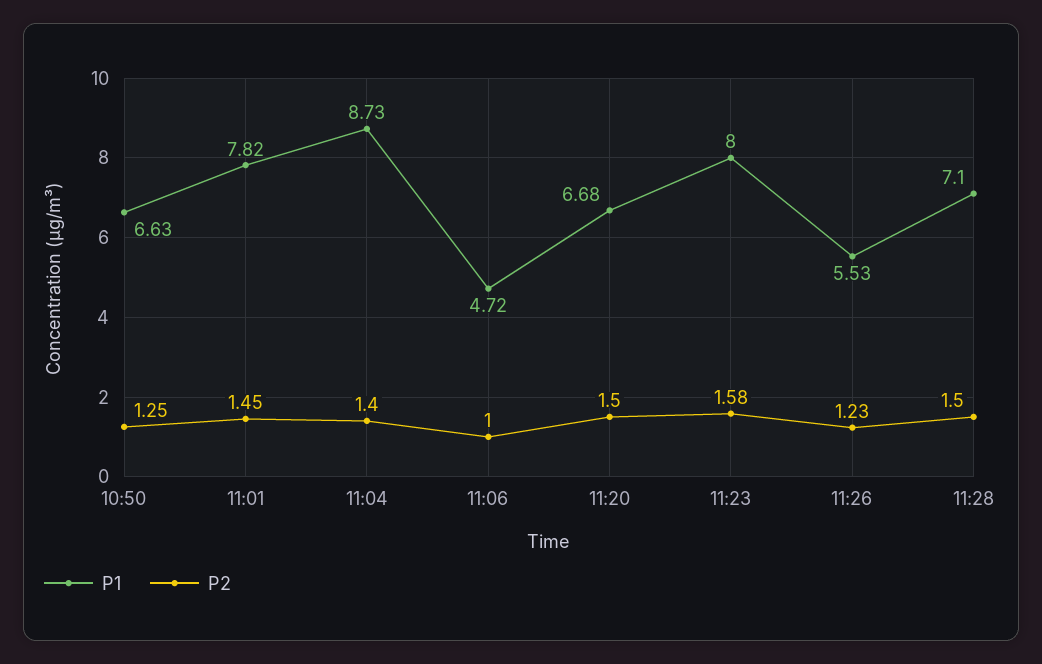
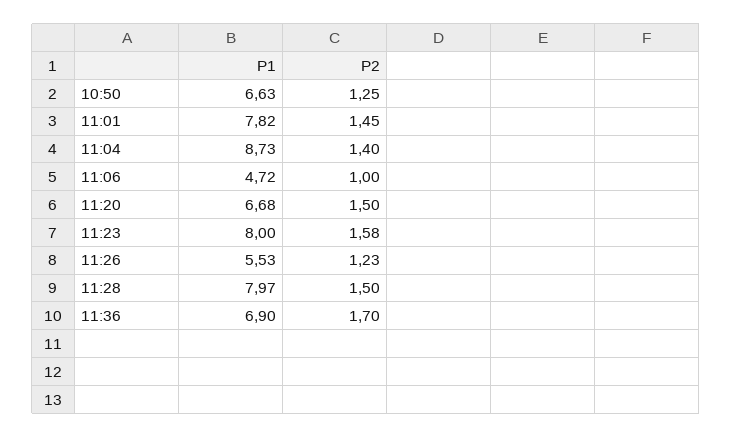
P1, 11:28: 7.1 -> 7.97
P1, 11:36: none -> 6.9
P2, 11:36: none -> 1.7

